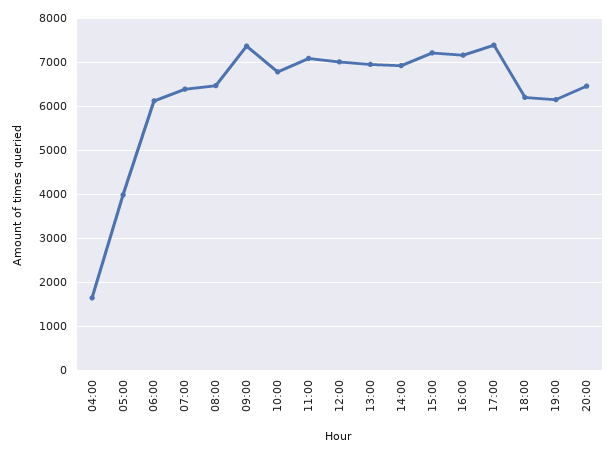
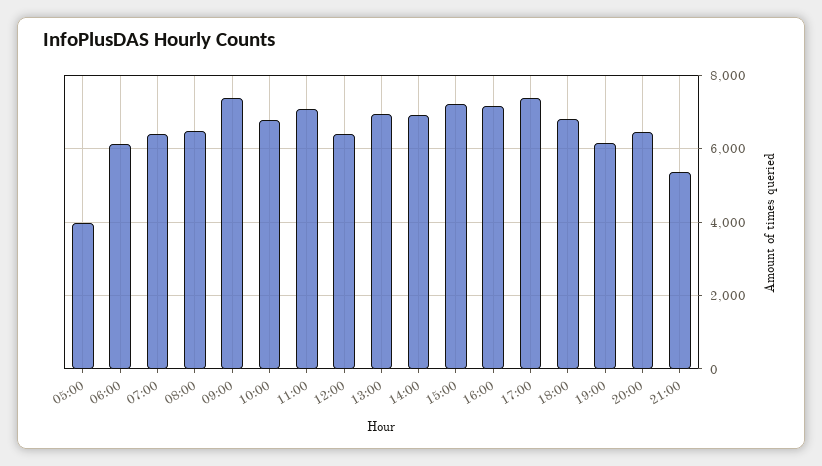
04:00: 1600 -> none
12:00: 7000 -> 6400
18:00: 6200 -> 6800
21:00: none -> 5400

